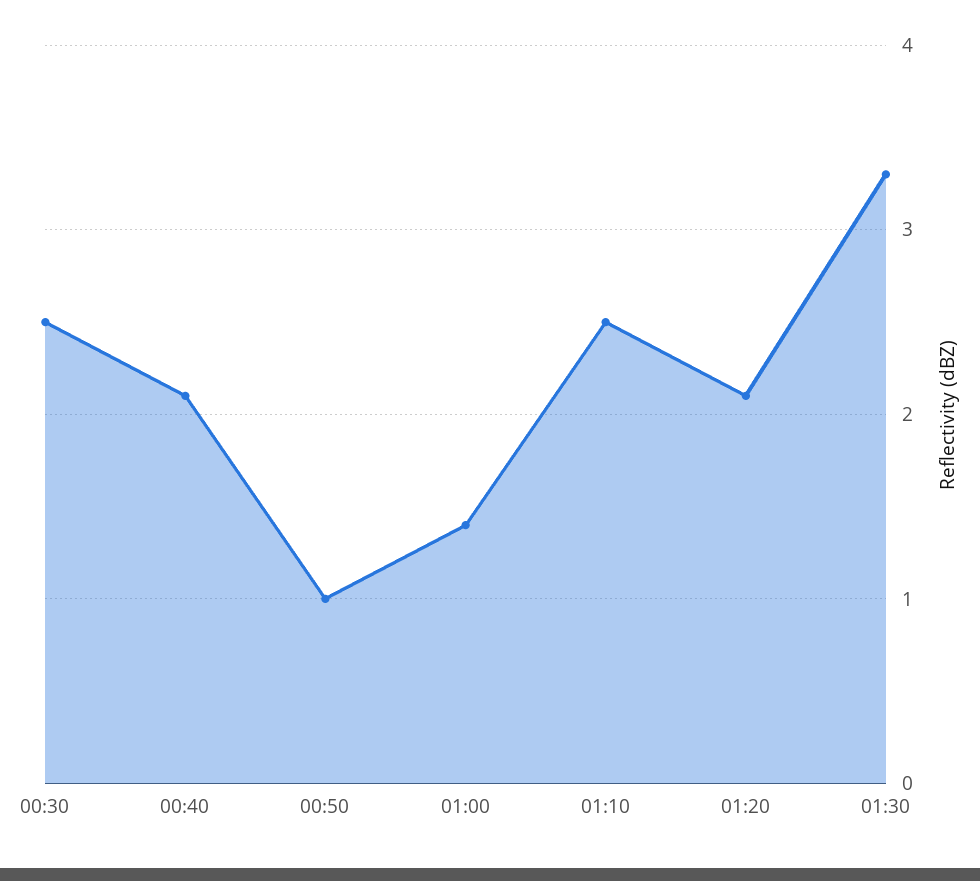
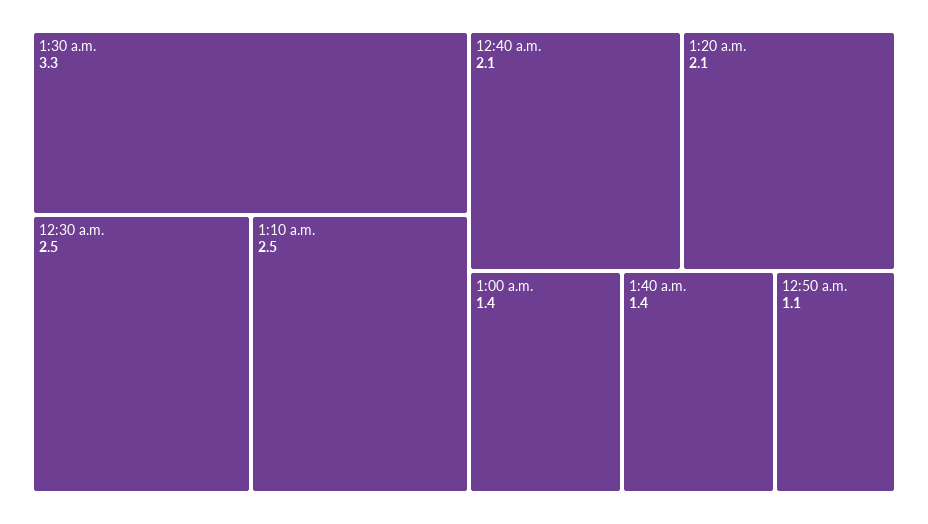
00:50: 1 -> 1.1
1:40 a.m.: none -> 1.4

